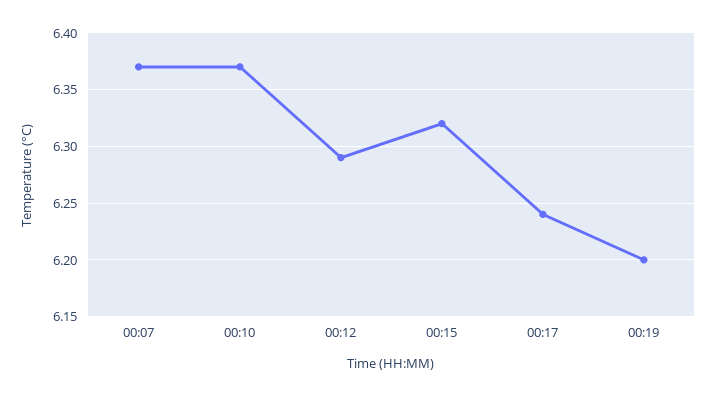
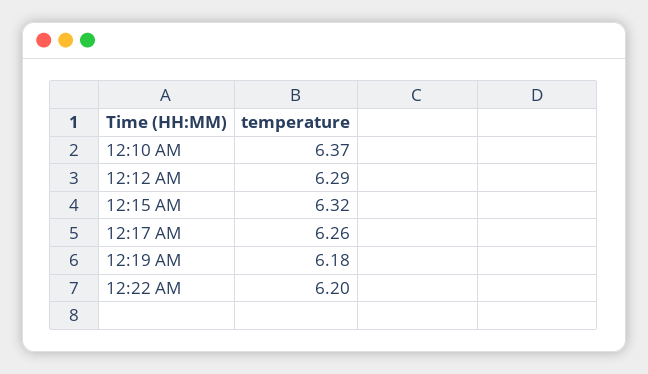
00:07: 6.37 -> none
00:17: 6.24 -> 6.26
00:19: 6.2 -> 6.18
12:22 AM: none -> 6.2

